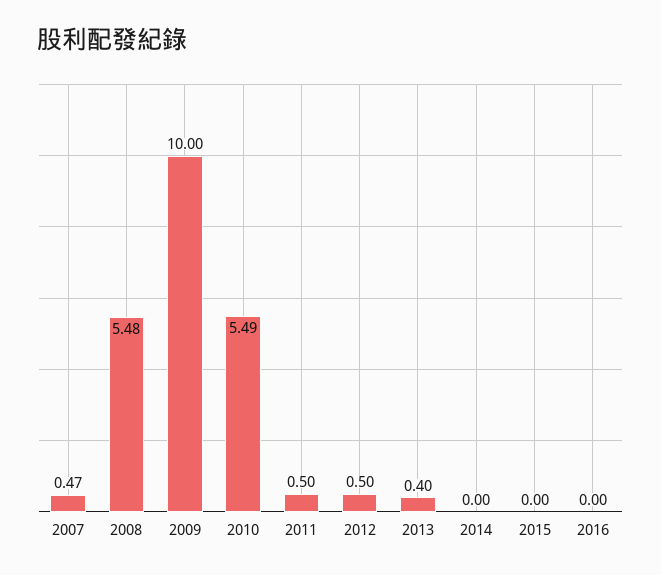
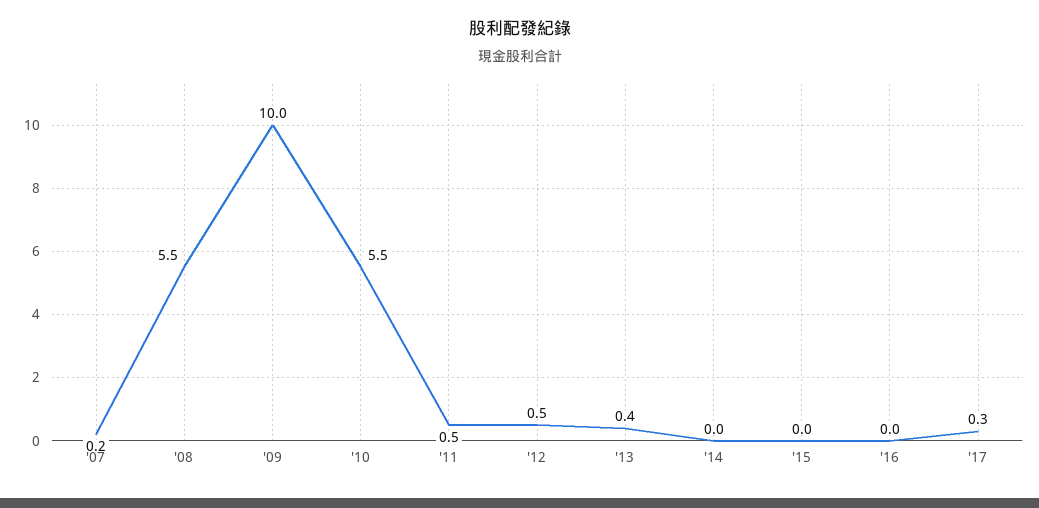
2007: 0.47 -> 0.2
'17: none -> 0.3

